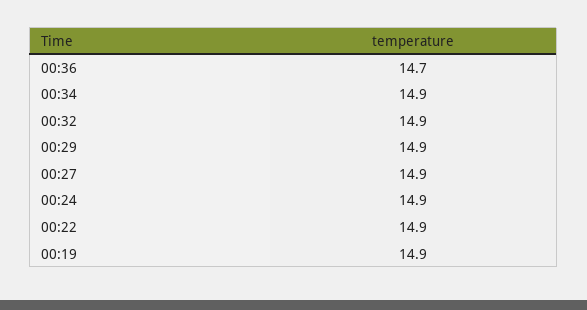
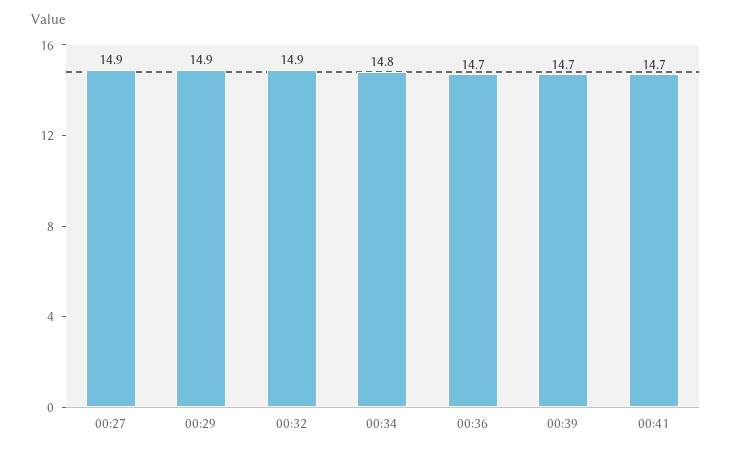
00:34: 14.9 -> 14.8
00:24: 14.9 -> none
00:22: 14.9 -> none
00:19: 14.9 -> none
00:39: none -> 14.7
00:41: none -> 14.7

